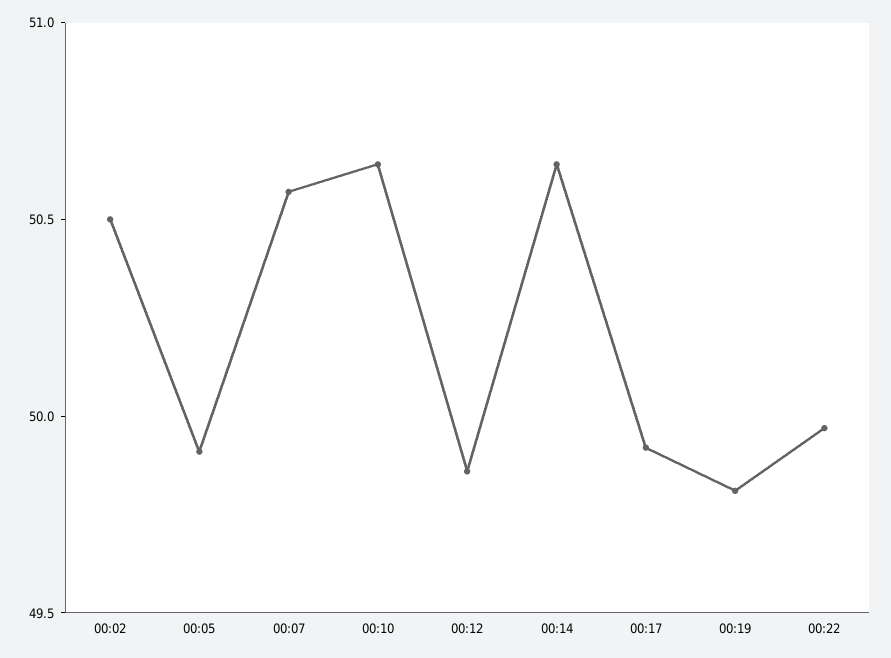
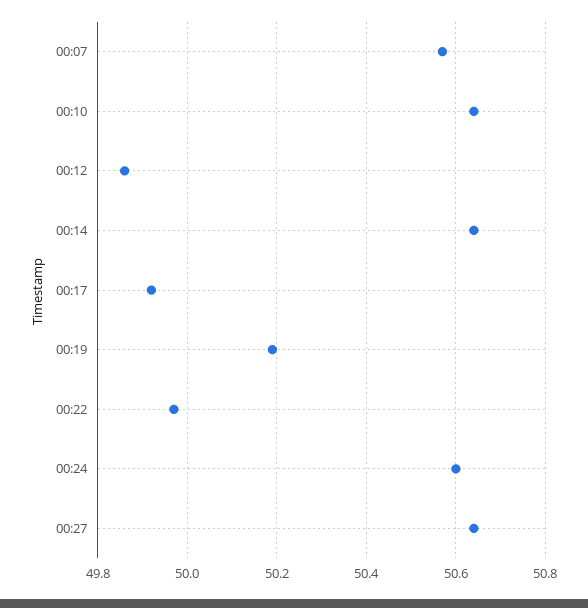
00:02: 50.5 -> none
00:05: 49.9 -> none
00:19: 49.8 -> 50.2
00:24: none -> 50.6
00:27: none -> 50.65

